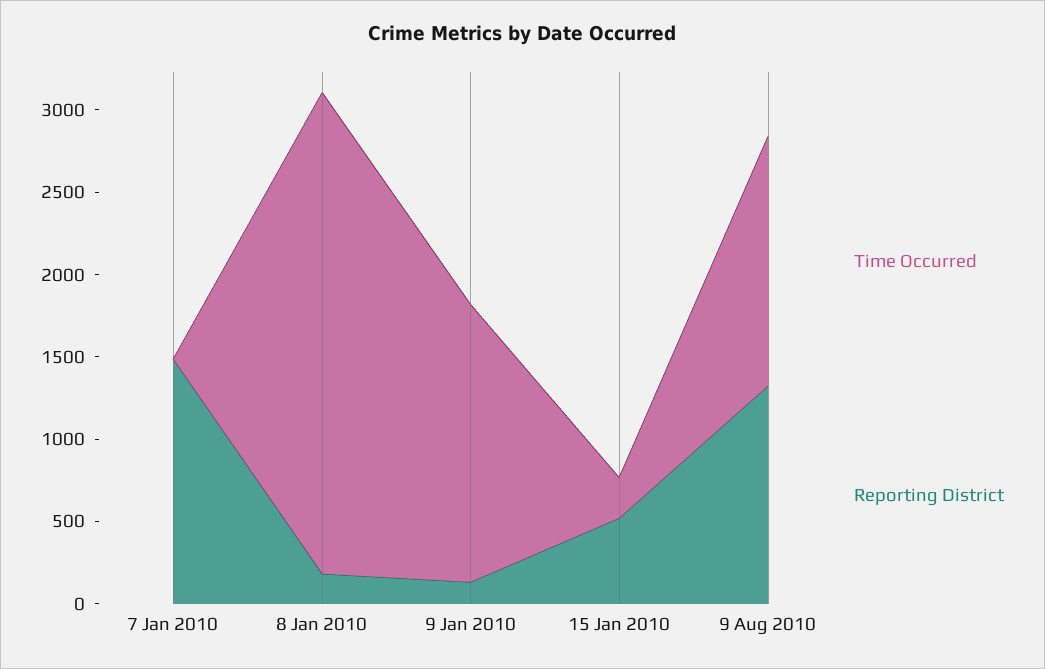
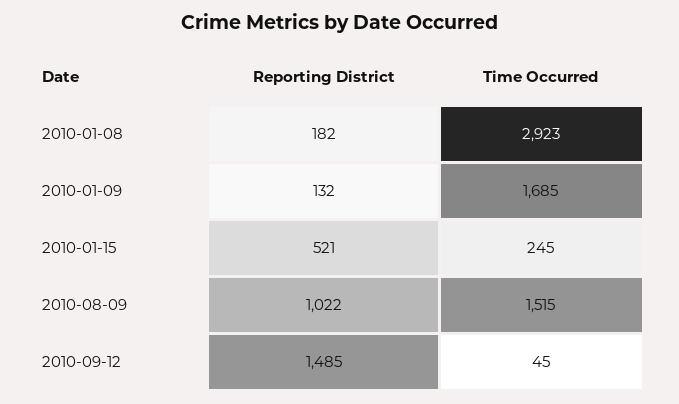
Time Occurred, 7 Jan 2010: 0 -> none
Reporting District, 7 Jan 2010: 1500 -> none
Reporting District, 9 Aug 2010: 1300 -> 1022
Reporting District, 2010-09-12: none -> 1485
Time Occurred, 2010-09-12: none -> 45

